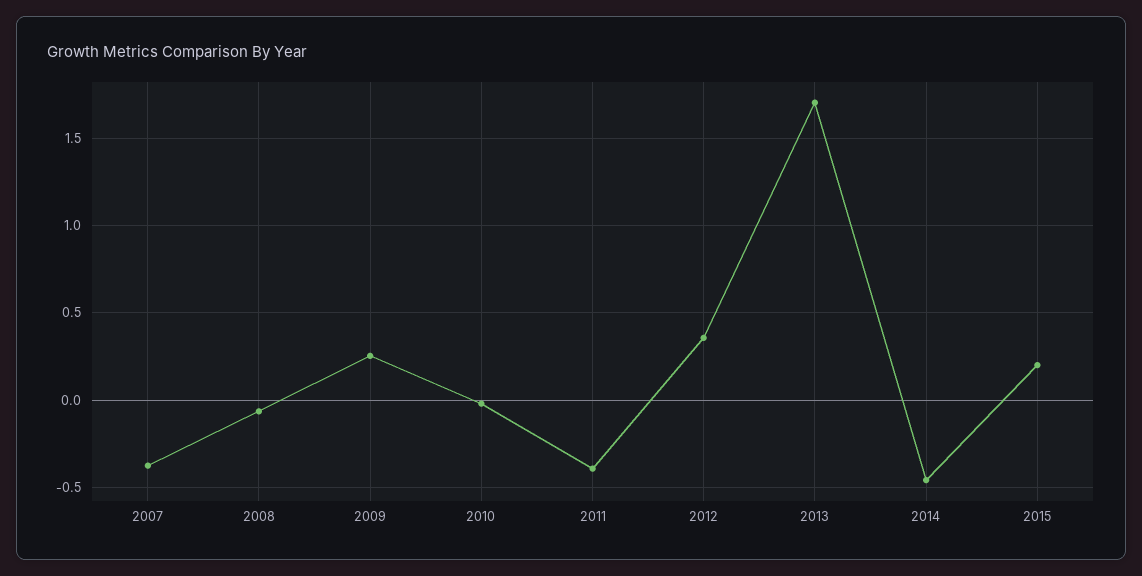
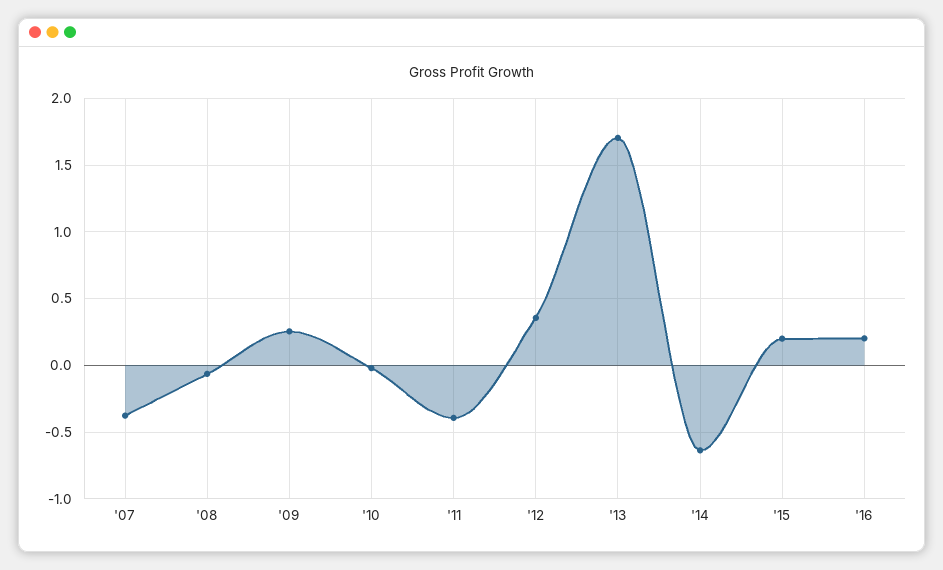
2014: -0.45 -> -0.65
'16: none -> 0.2

